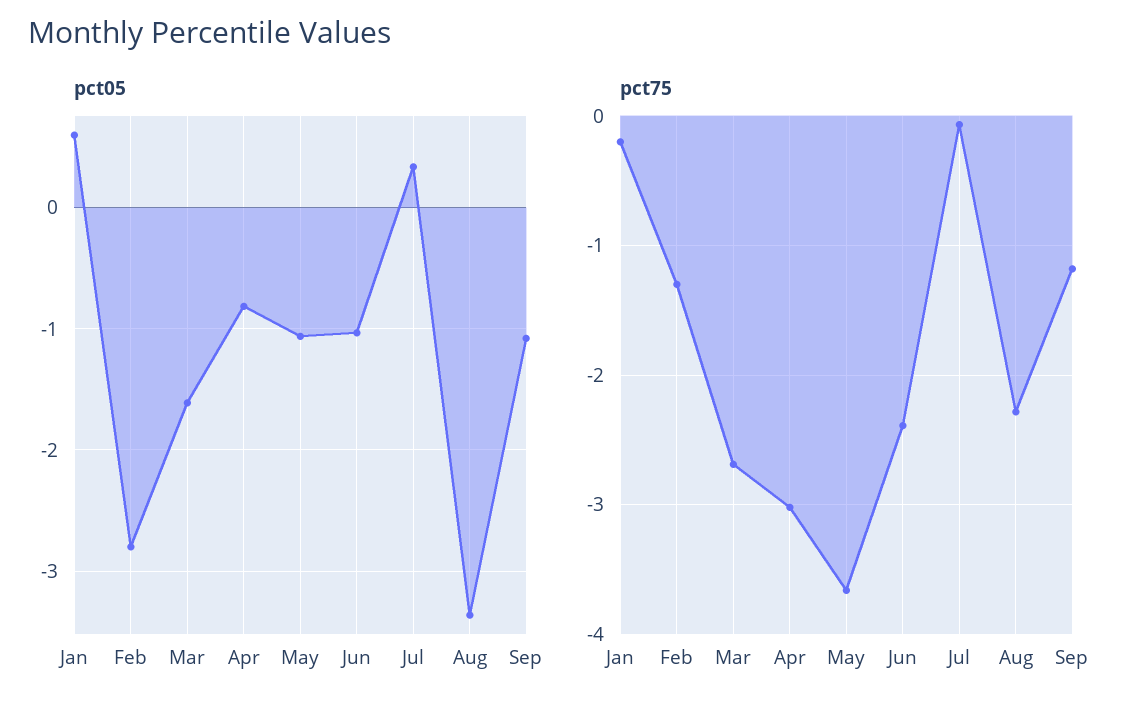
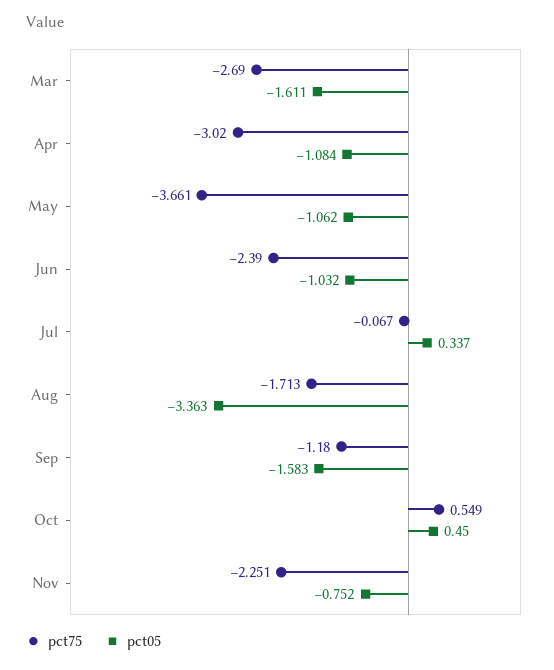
pct05, Jan: 0.6 -> none
pct05, Feb: -2.8 -> none
pct05, Apr: -0.8 -> -1.084
pct05, Sep: -1.1 -> -1.583
pct75, Jan: -0.2 -> none
pct75, Feb: -1.3 -> none
pct75, Aug: -2.3 -> -1.713
pct75, Oct: none -> 0.549
pct05, Oct: none -> 0.45
pct75, Nov: none -> -2.251
pct05, Nov: none -> -0.752

